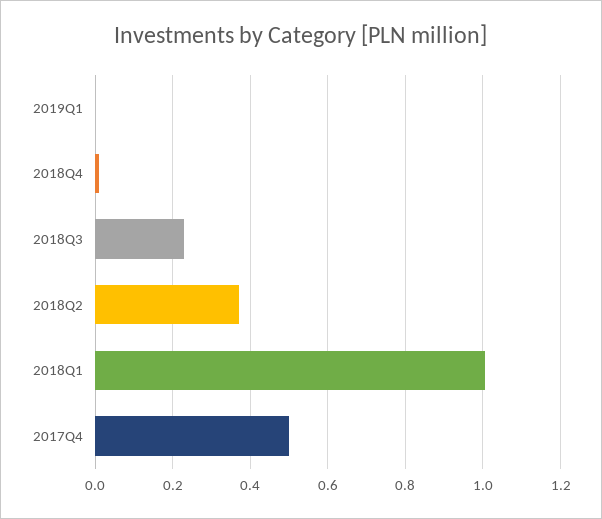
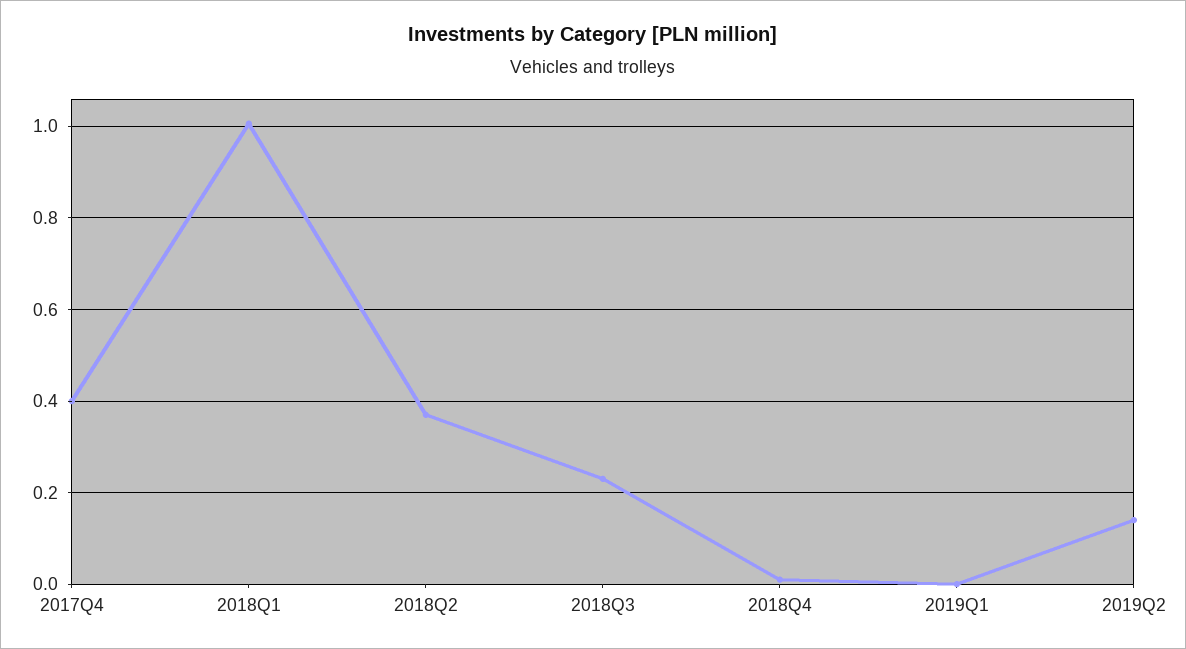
2017Q4: 0.5 -> 0.4
2019Q2: none -> 0.14

